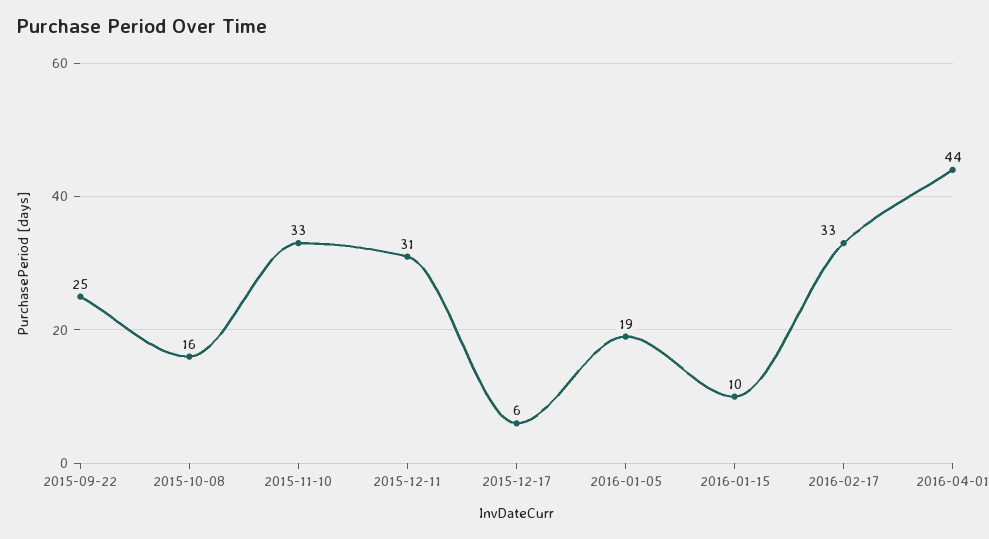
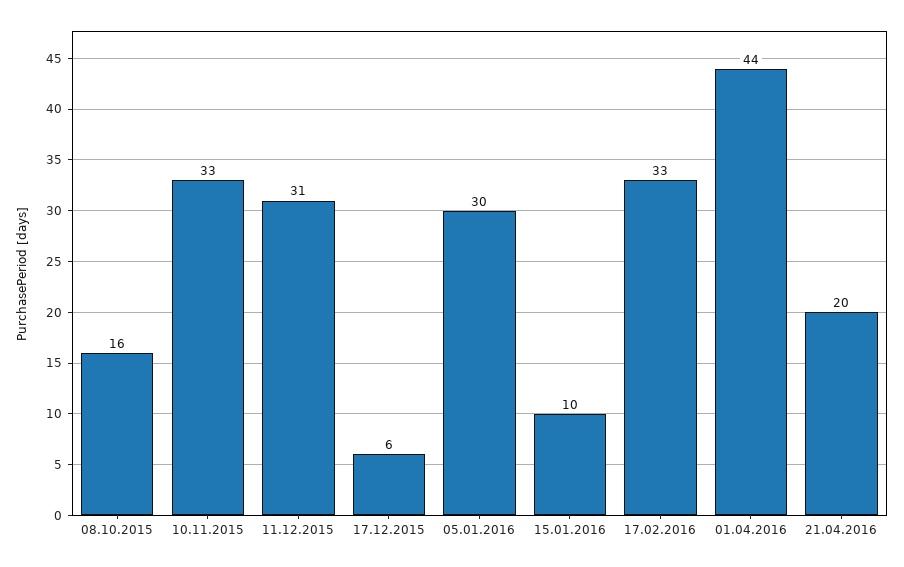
2015-09-22: 25 -> none
2016-01-05: 19 -> 30
21.04.2016: none -> 20

